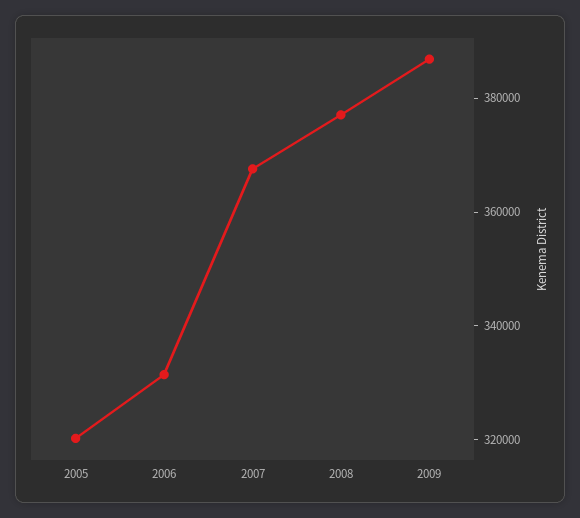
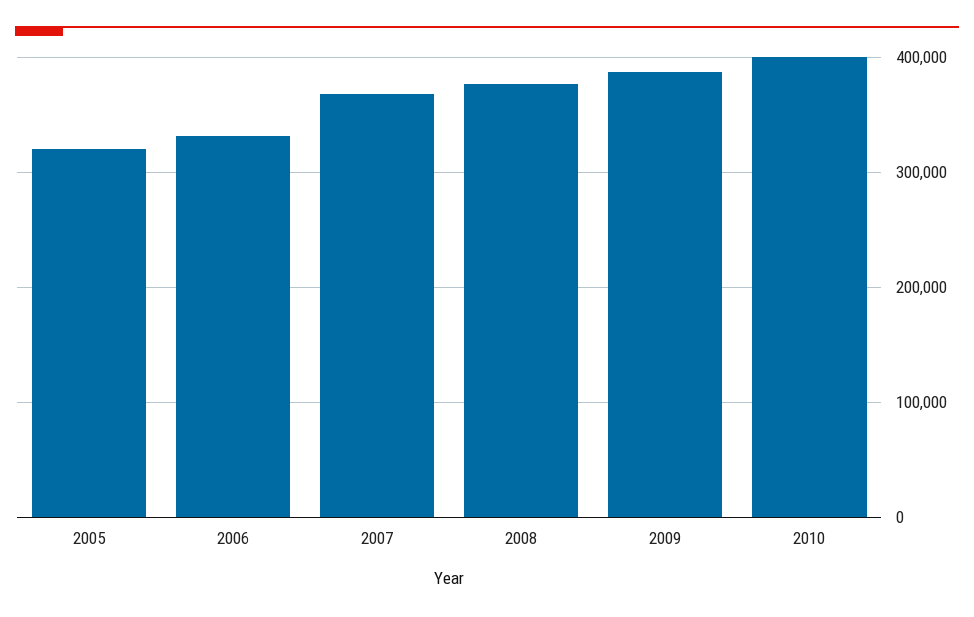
2010: none -> 400000

